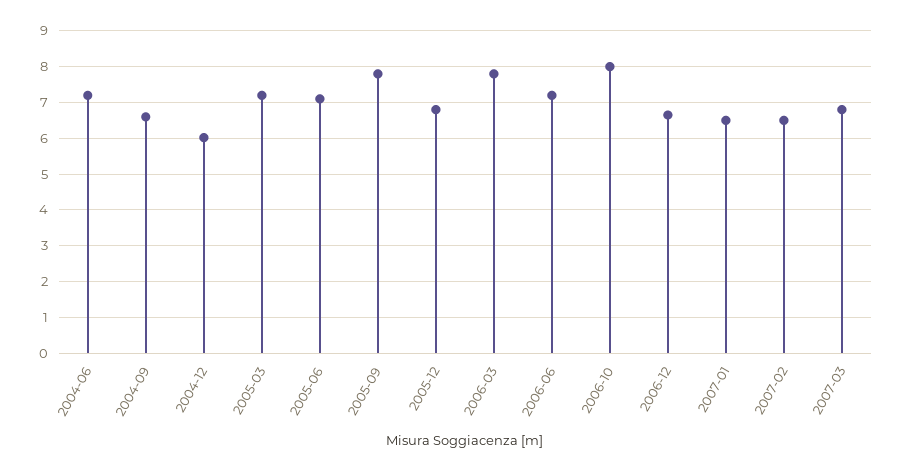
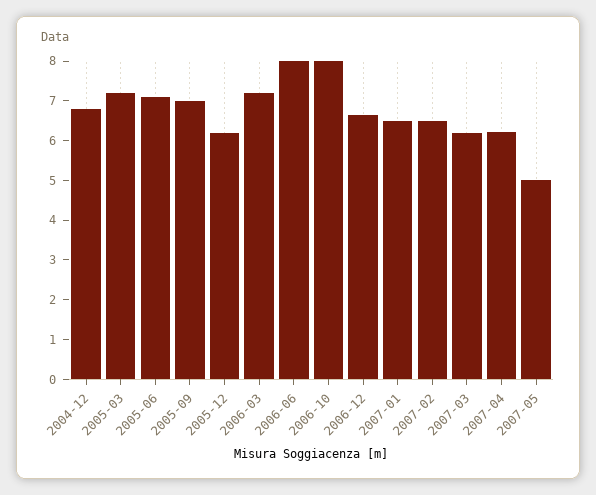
2004-06: 7.2 -> none
2004-09: 6.6 -> none
2004-12: 6 -> 6.75
2005-09: 7.8 -> 7
2005-12: 6.8 -> 6.25
2006-03: 7.8 -> 7.25
2006-06: 7.2 -> 8
2007-03: 6.8 -> 6.25
2007-04: none -> 6.25
2007-05: none -> 5

